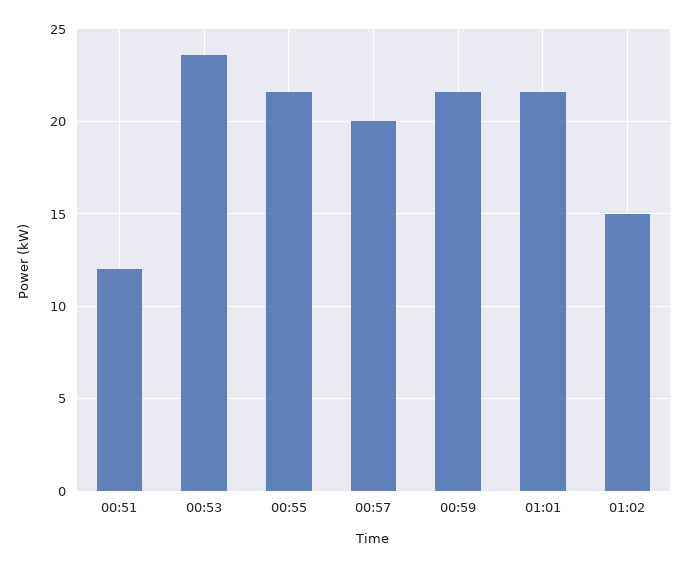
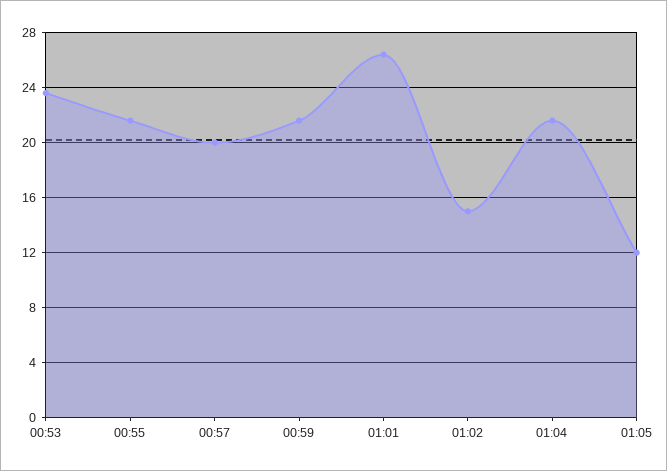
00:51: 12 -> none
01:01: 21.5 -> 26.5
01:04: none -> 21.5
01:05: none -> 12

